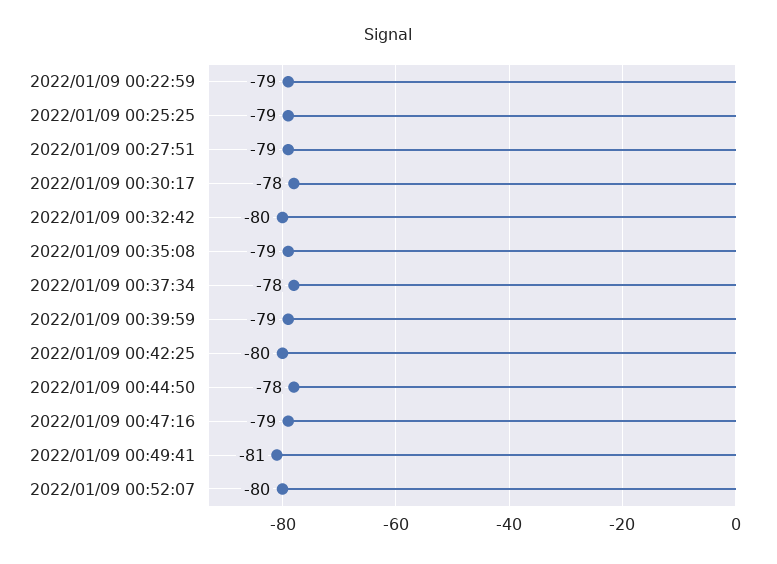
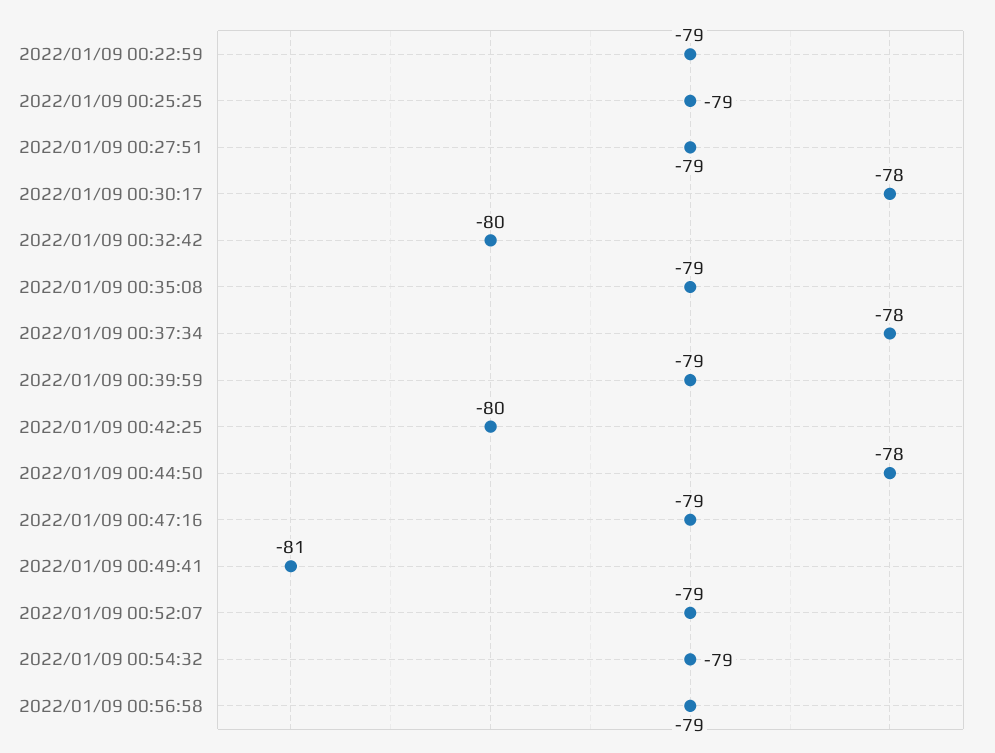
2022/01/09 00:52:07: -80 -> -79
2022/01/09 00:54:32: none -> -79
2022/01/09 00:56:58: none -> -79

